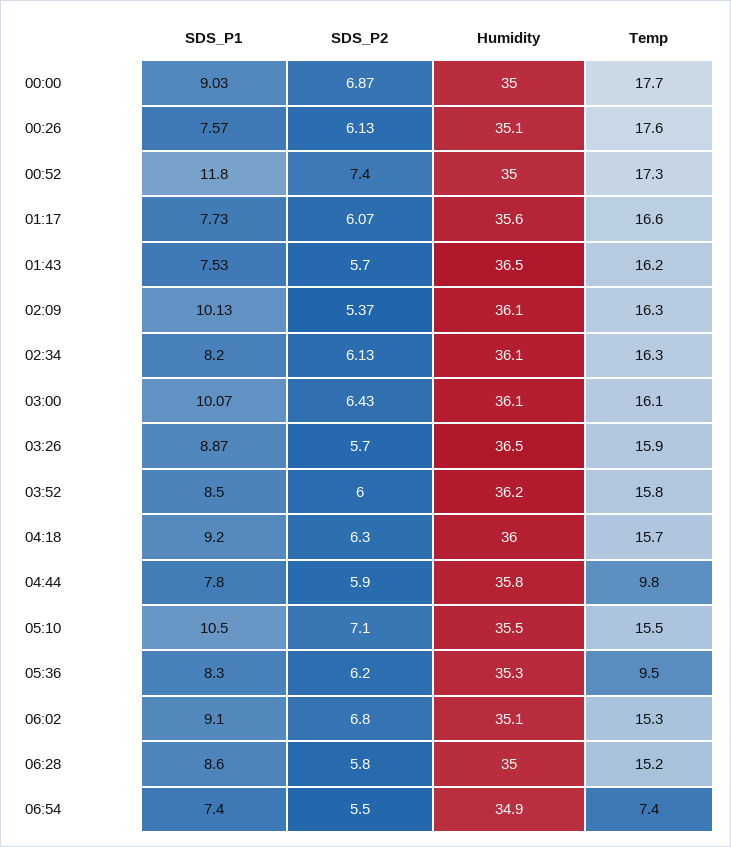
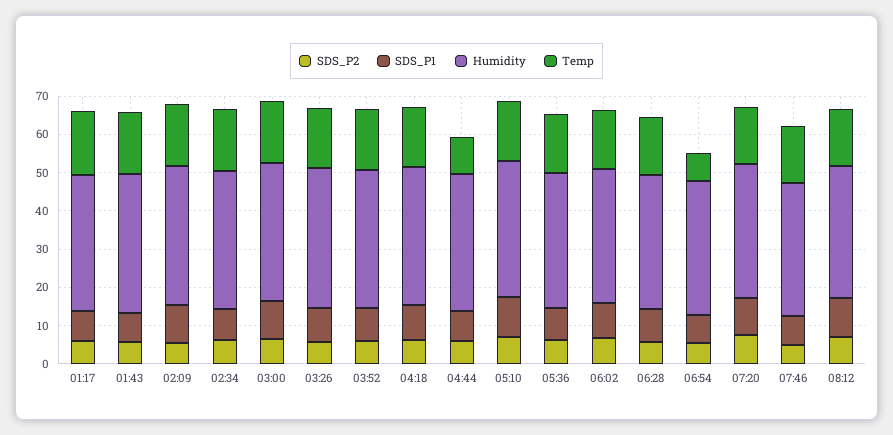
SDS_P1, 00:00: 9.03 -> none
SDS_P2, 00:00: 6.87 -> none
Humidity, 00:00: 35 -> none
Temp, 00:00: 17.7 -> none
SDS_P1, 00:26: 7.57 -> none
SDS_P2, 00:26: 6.13 -> none
Humidity, 00:26: 35.1 -> none
Temp, 00:26: 17.6 -> none
SDS_P1, 00:52: 11.8 -> none
SDS_P2, 00:52: 7.4 -> none
Humidity, 00:52: 35 -> none
Temp, 00:52: 17.3 -> none
Temp, 05:36: 9.5 -> 15
SDS_P2, 07:20: none -> 7.5
SDS_P1, 07:20: none -> 10
Humidity, 07:20: none -> 35
Temp, 07:20: none -> 15
SDS_P2, 07:46: none -> 5
SDS_P1, 07:46: none -> 7.5
Humidity, 07:46: none -> 35
Temp, 07:46: none -> 15
SDS_P2, 08:12: none -> 7.5
SDS_P1, 08:12: none -> 10
Humidity, 08:12: none -> 35
Temp, 08:12: none -> 15

